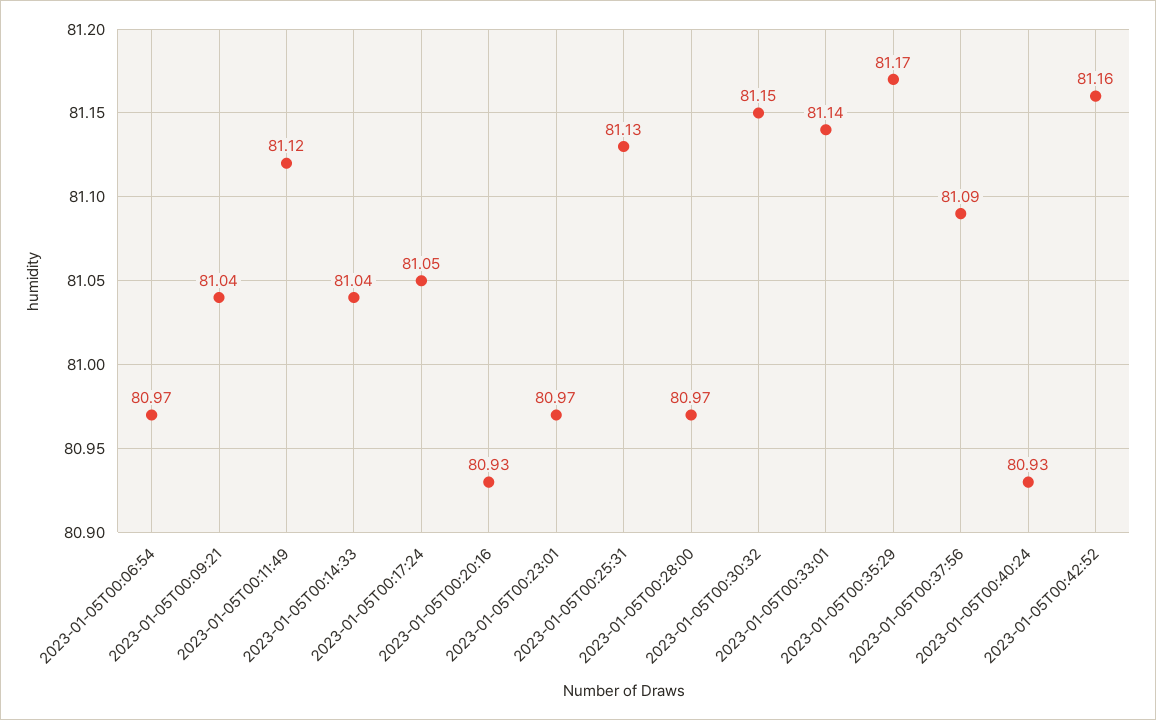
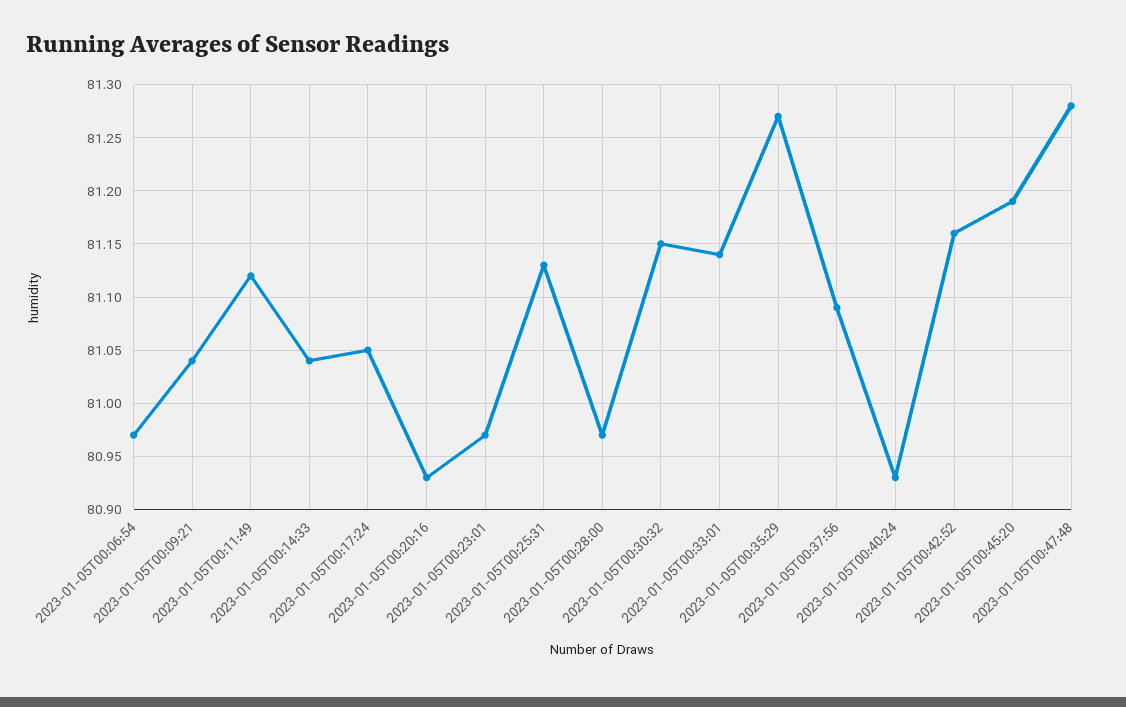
2023-01-05T00:35:29: 81.17 -> 81.27
2023-01-05T00:45:20: none -> 81.19
2023-01-05T00:47:48: none -> 81.28

